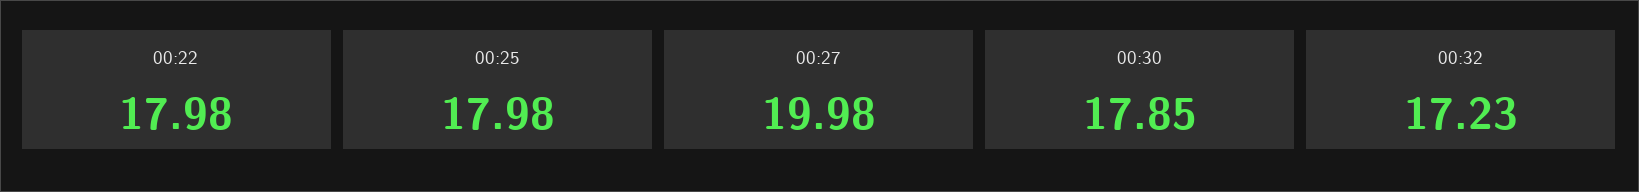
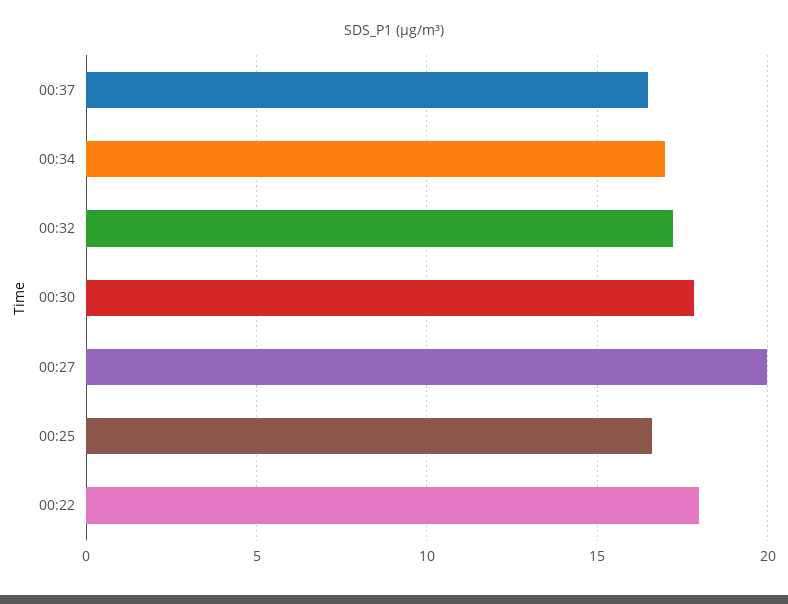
00:25: 17.98 -> 16.5
00:37: none -> 16.5
00:34: none -> 17

